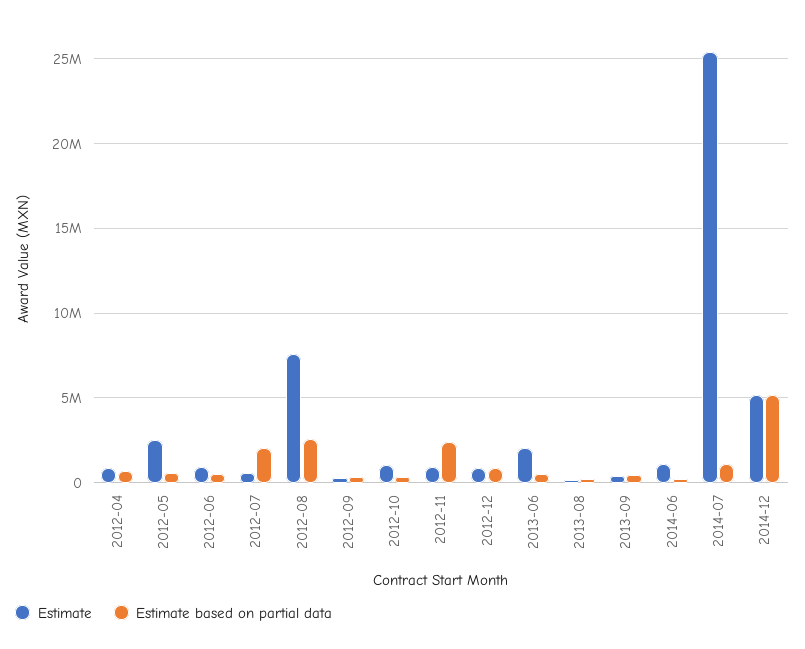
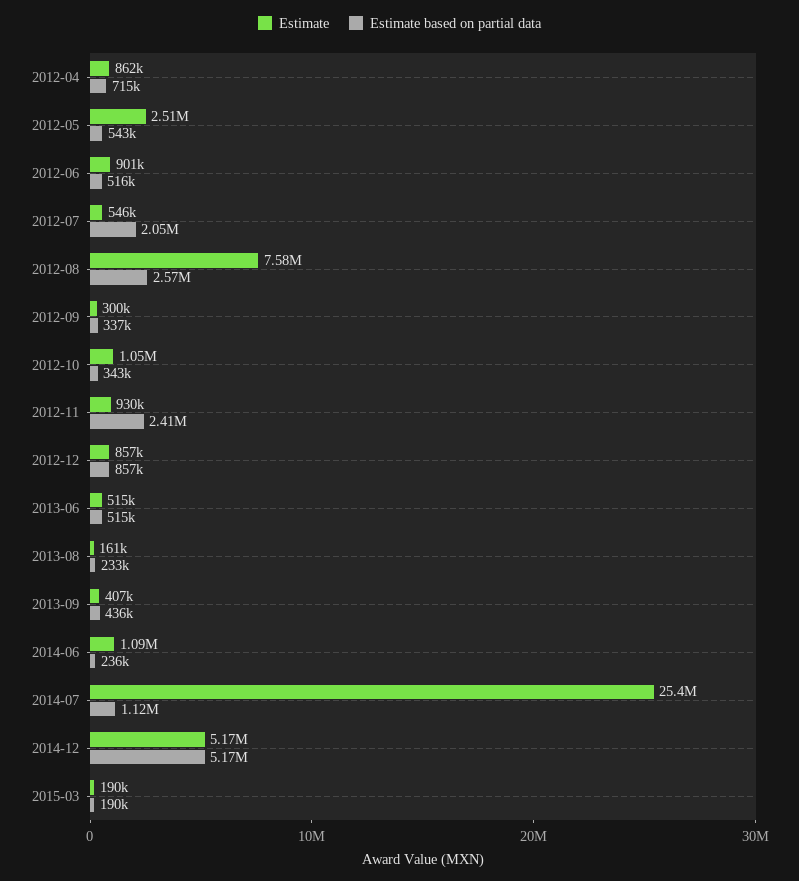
Estimate, 2013-06: 2000000 -> 515000
Estimate, 2015-03: none -> 190000
Estimate based on partial data, 2015-03: none -> 190000

